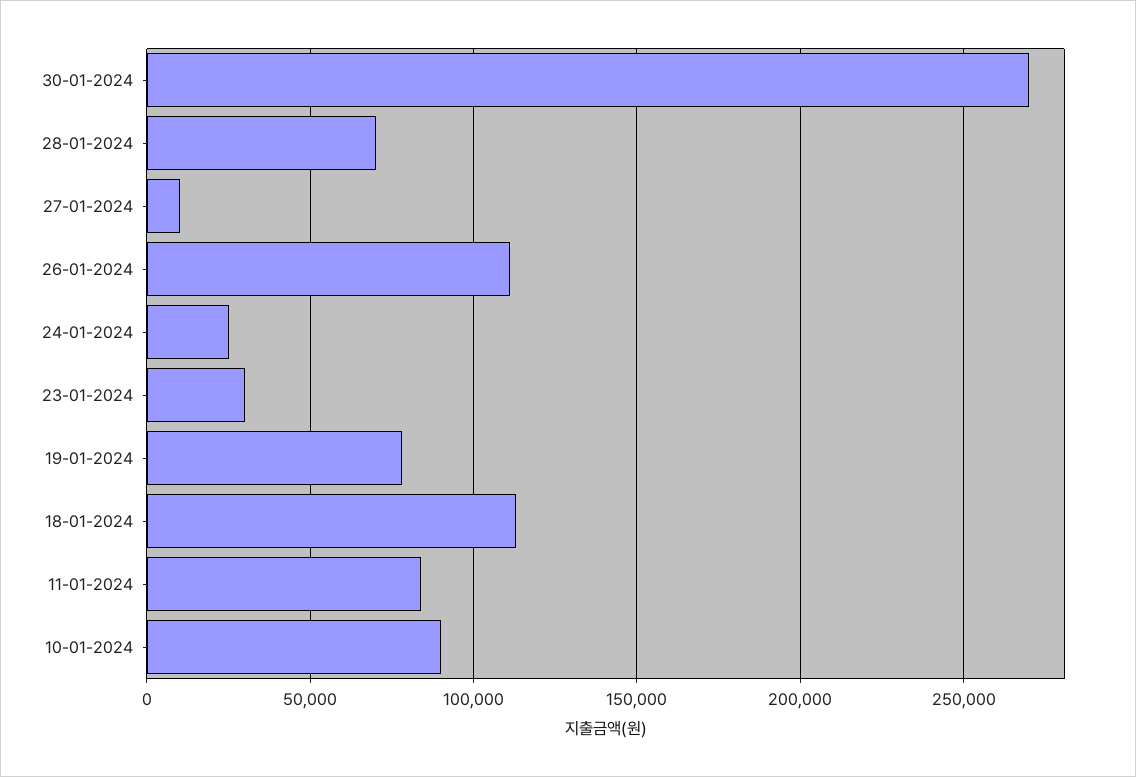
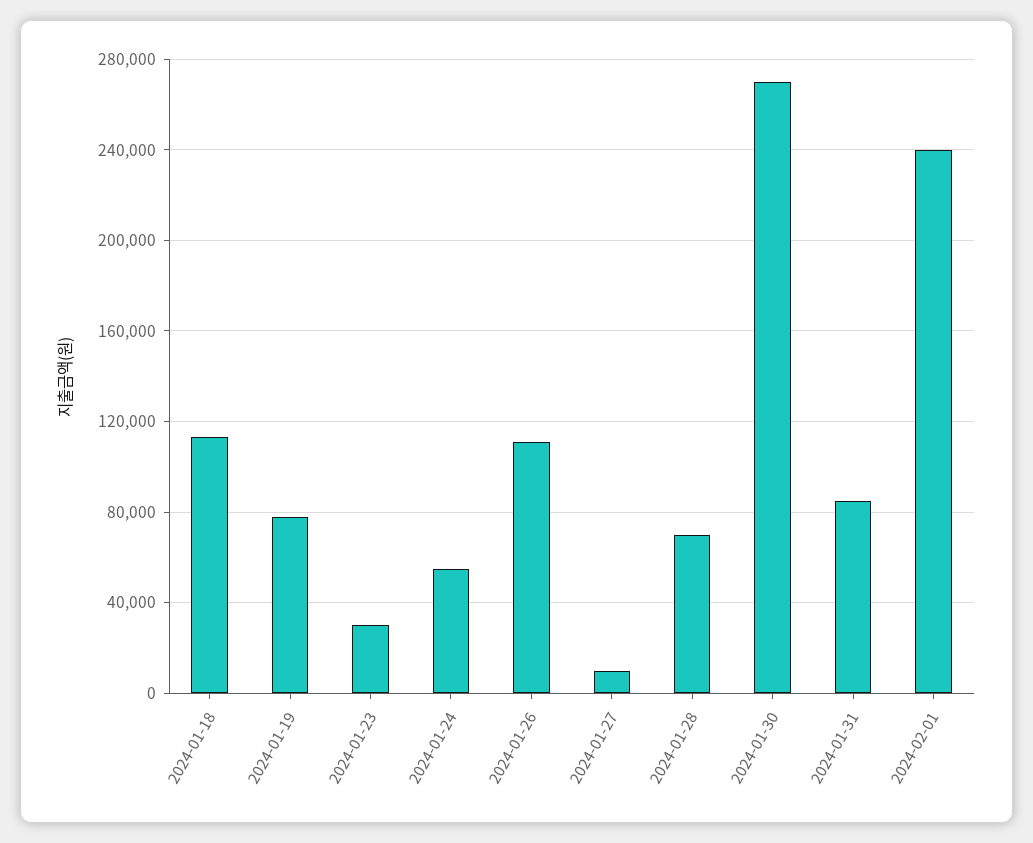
24-01-2024: 25000 -> 55000
11-01-2024: 85000 -> none
10-01-2024: 90000 -> none
2024-01-31: none -> 85000
2024-02-01: none -> 240000

